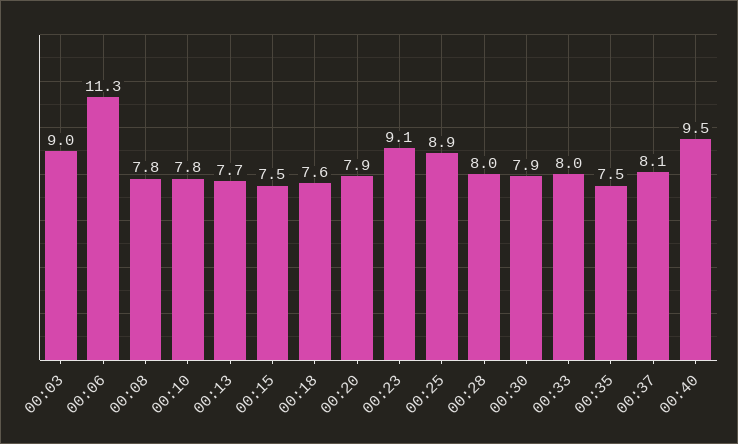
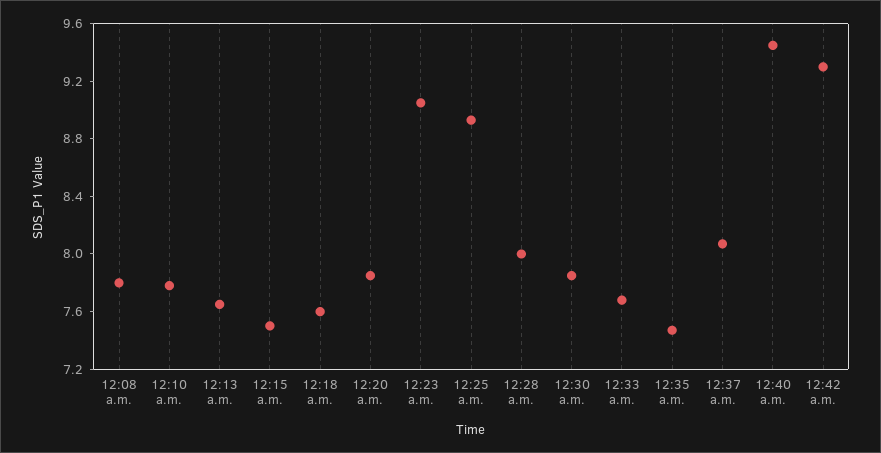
00:03: 9 -> none
00:06: 11.3 -> none
00:33: 8 -> 7.7
12:42 a.m.: none -> 9.3

